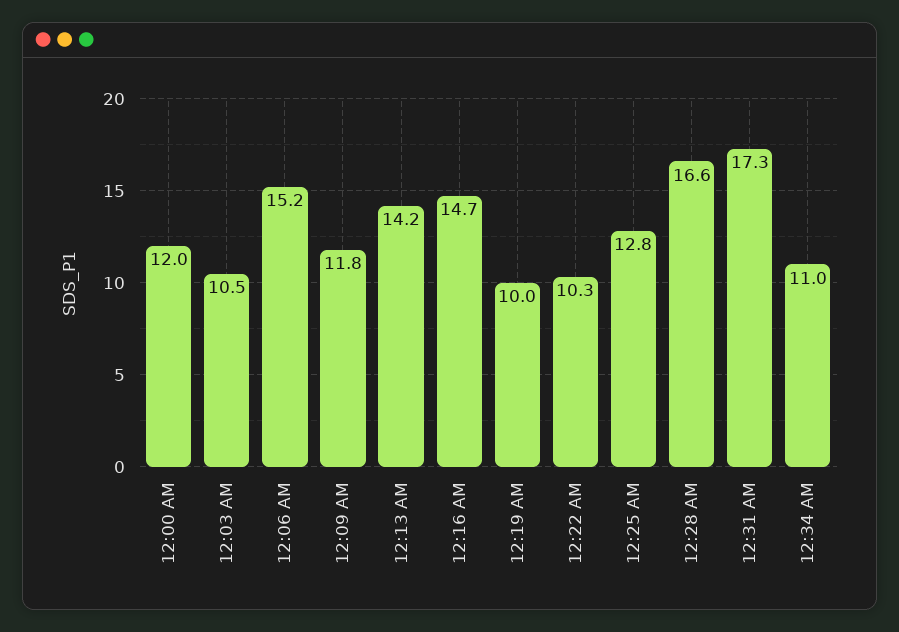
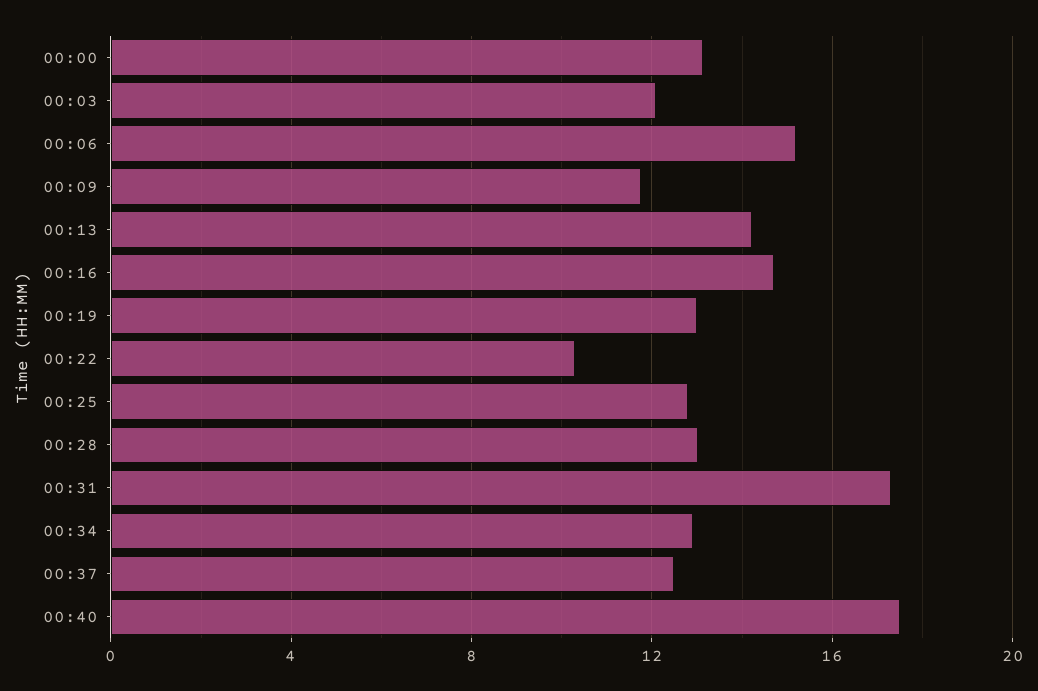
12:00 AM: 12 -> 13
12:03 AM: 10.5 -> 12
12:19 AM: 10 -> 13
12:28 AM: 16.6 -> 13
12:34 AM: 11 -> 13
00:37: none -> 12.5
00:40: none -> 17.5

